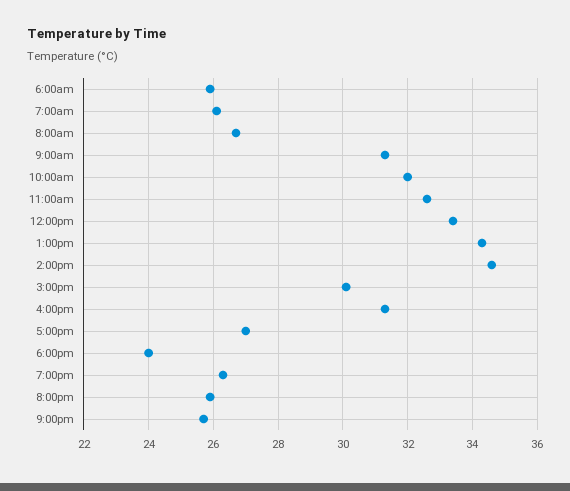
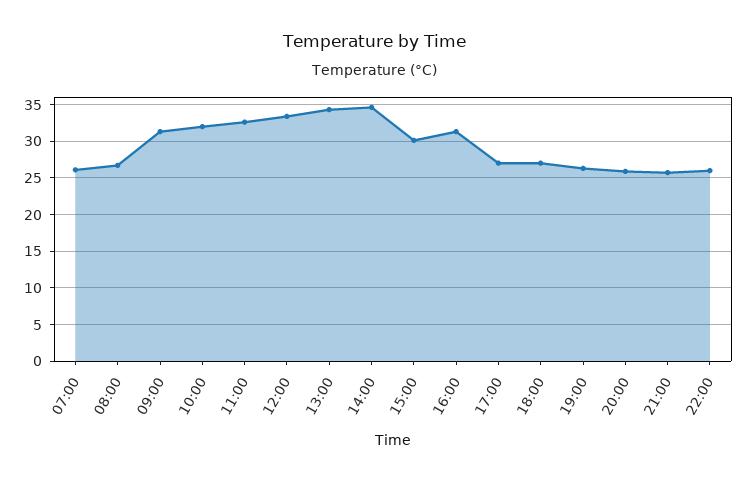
6:00am: 26 -> none
6:00pm: 24 -> 27
22:00: none -> 26

